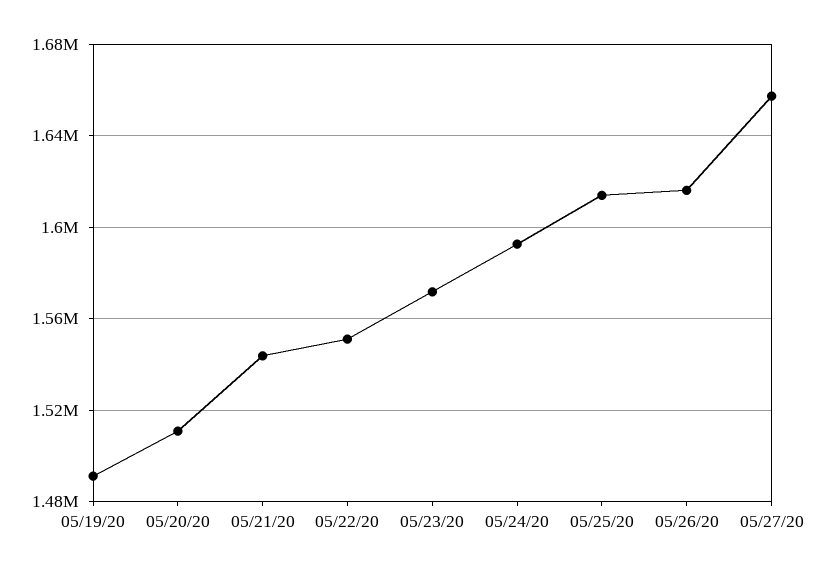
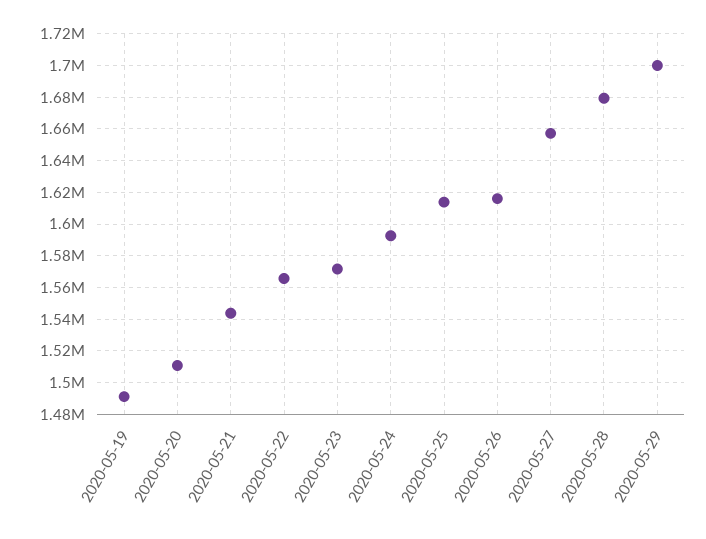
05/22/20: 1550000 -> 1565000
2020-05-28: none -> 1680000
2020-05-29: none -> 1700000

